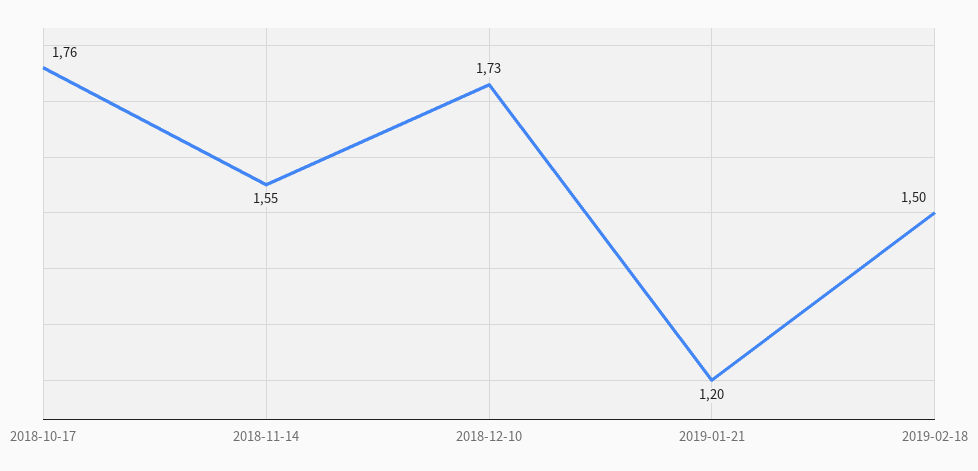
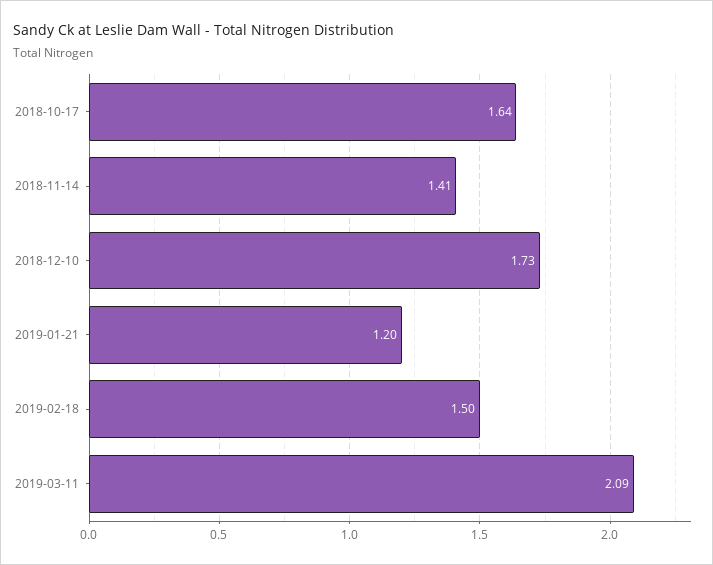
2018-10-17: 1.76 -> 1.64
2018-11-14: 1.55 -> 1.41
2019-03-11: none -> 2.09

